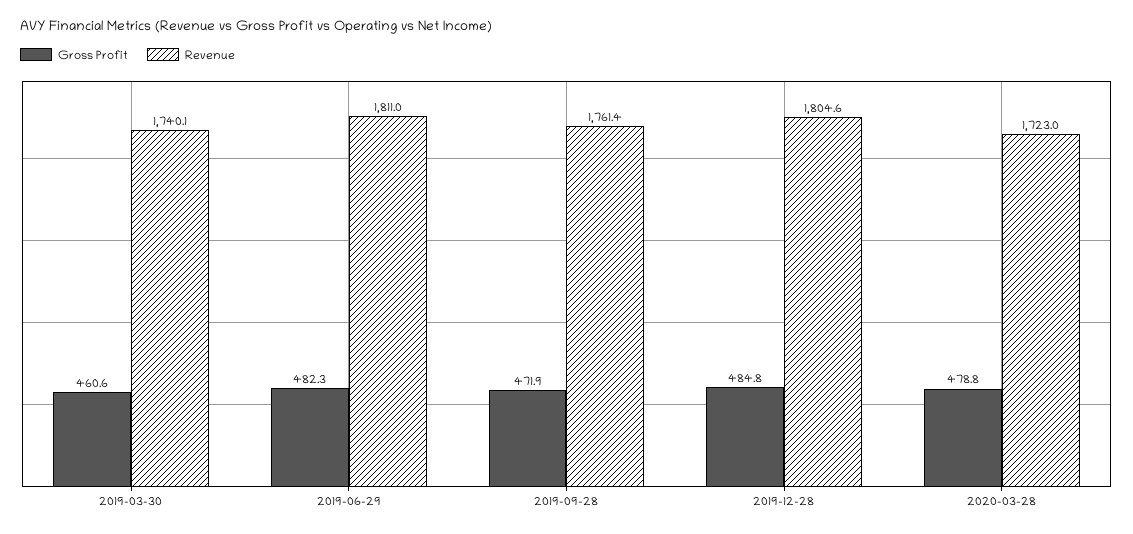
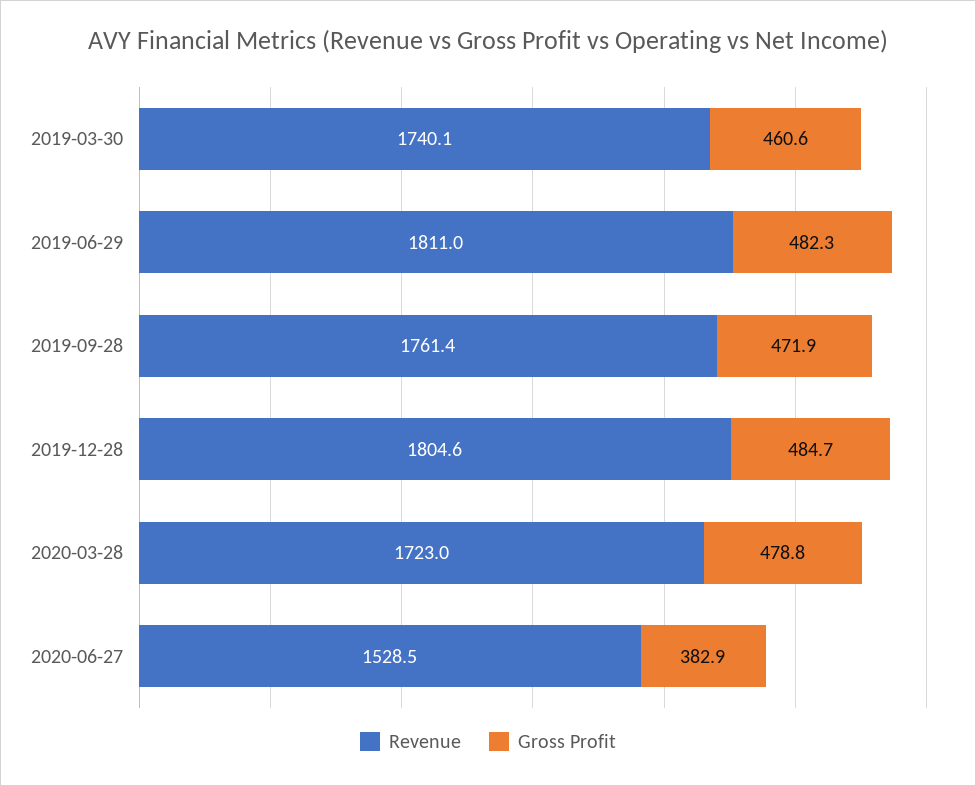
Gross Profit, 2019-12-28: 484.8 -> 484.7
Revenue, 2020-06-27: none -> 1528.5
Gross Profit, 2020-06-27: none -> 382.9

